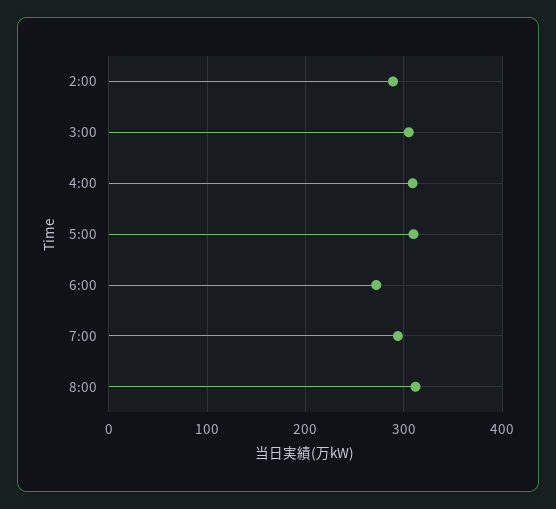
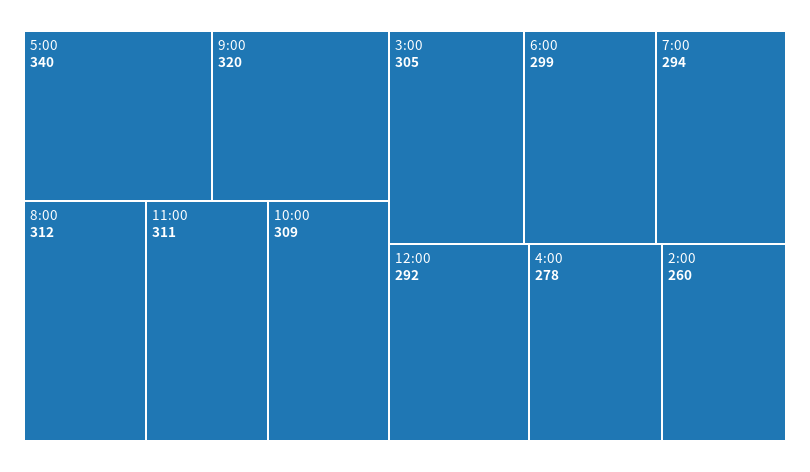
2:00: 290 -> 260
4:00: 310 -> 278
5:00: 310 -> 340
6:00: 270 -> 299
9:00: none -> 320
11:00: none -> 311
10:00: none -> 309
12:00: none -> 292

